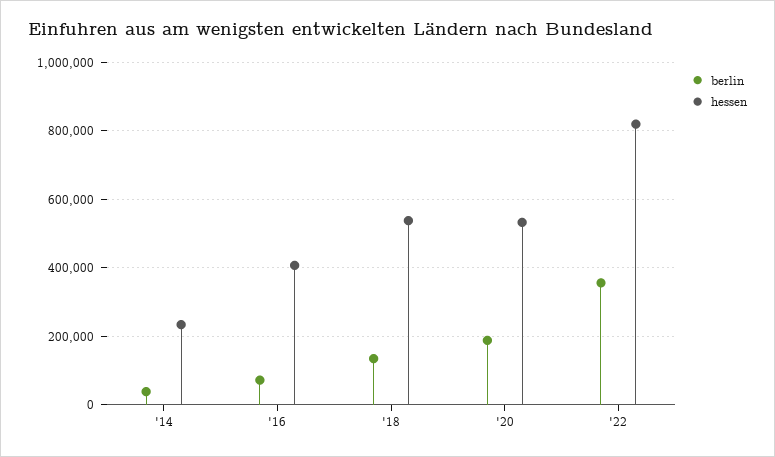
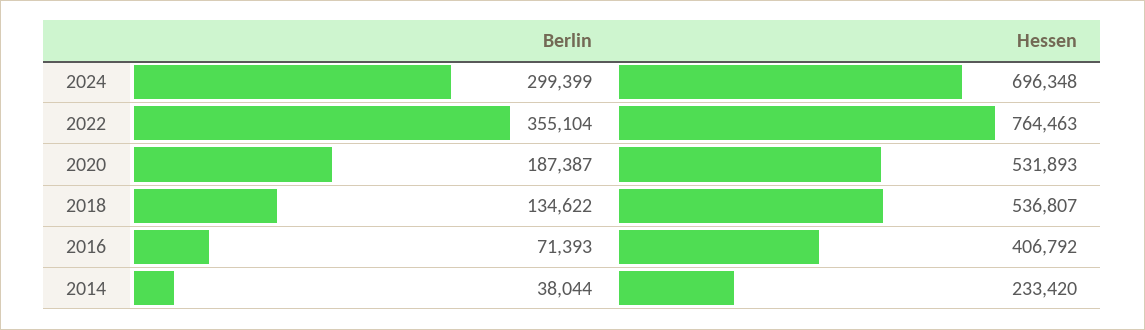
hessen, '22: 820000 -> 764463
berlin, 2024: none -> 299399
hessen, 2024: none -> 696348

